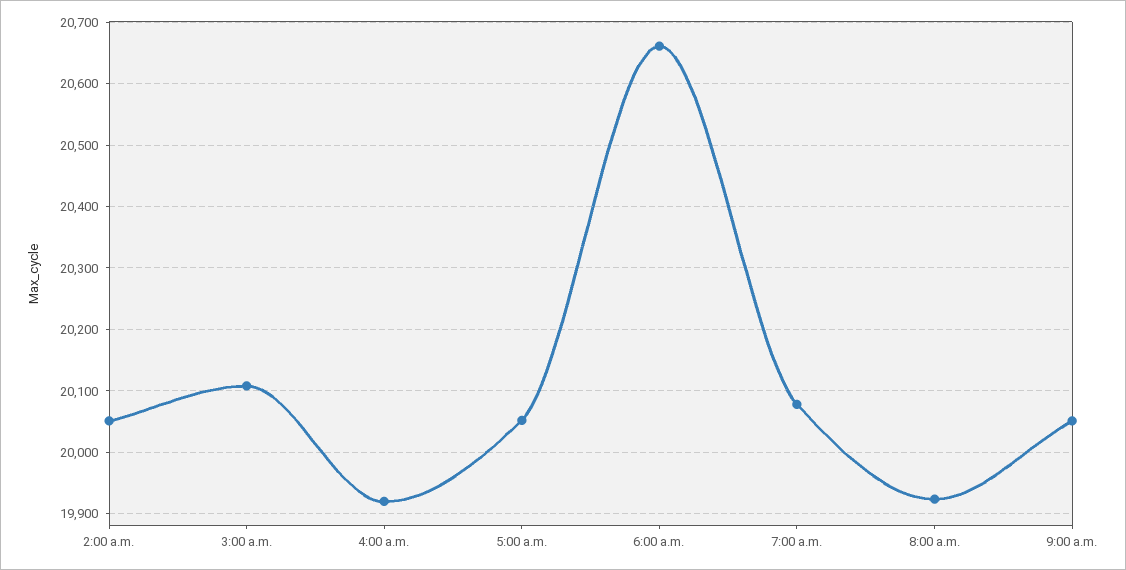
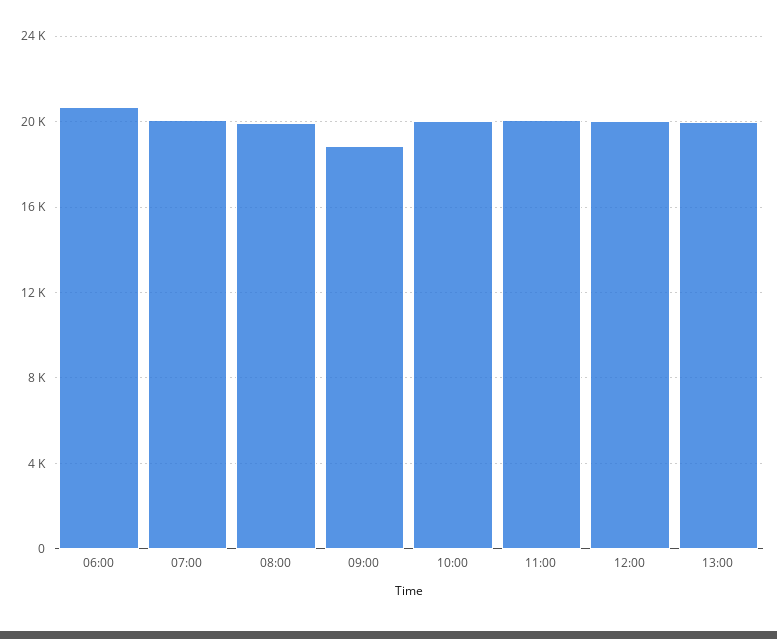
2:00 a.m.: 20050 -> none
3:00 a.m.: 20110 -> none
4:00 a.m.: 19920 -> none
5:00 a.m.: 20050 -> none
9:00 a.m.: 20050 -> 19000
10:00: none -> 20000
11:00: none -> 20000
12:00: none -> 20000
13:00: none -> 20000

